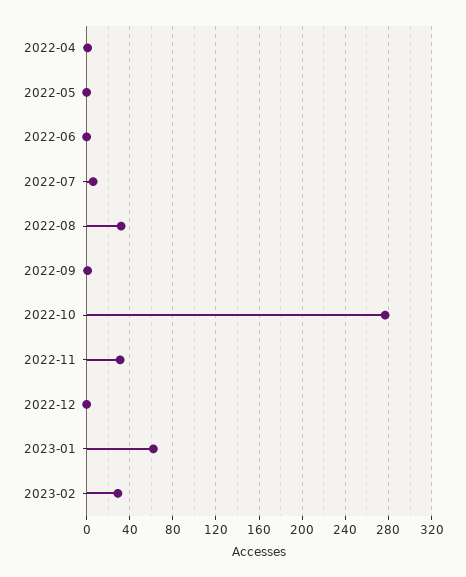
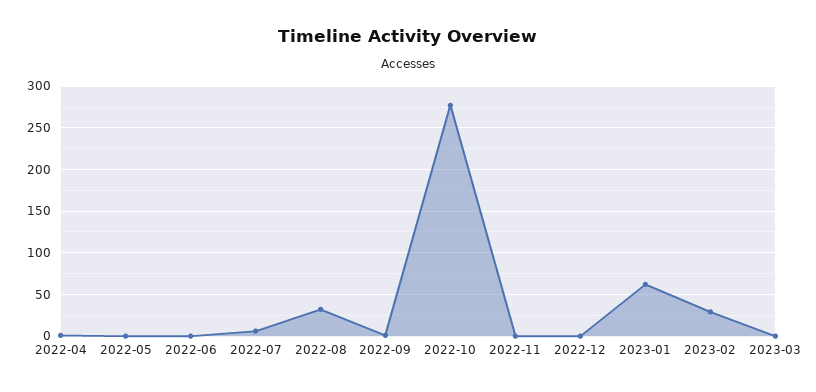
2022-11: 30 -> 0
2023-03: none -> 0

